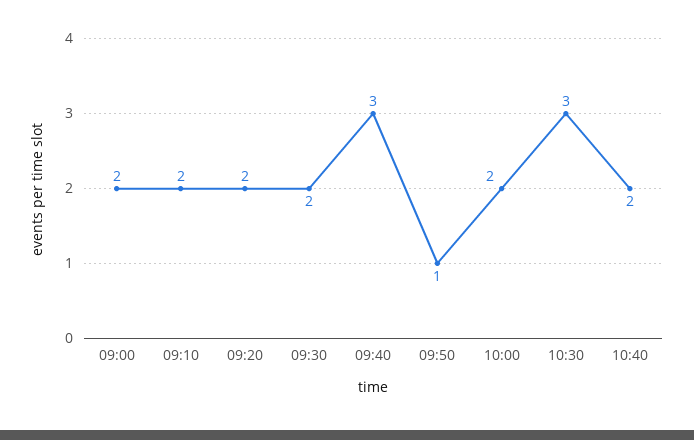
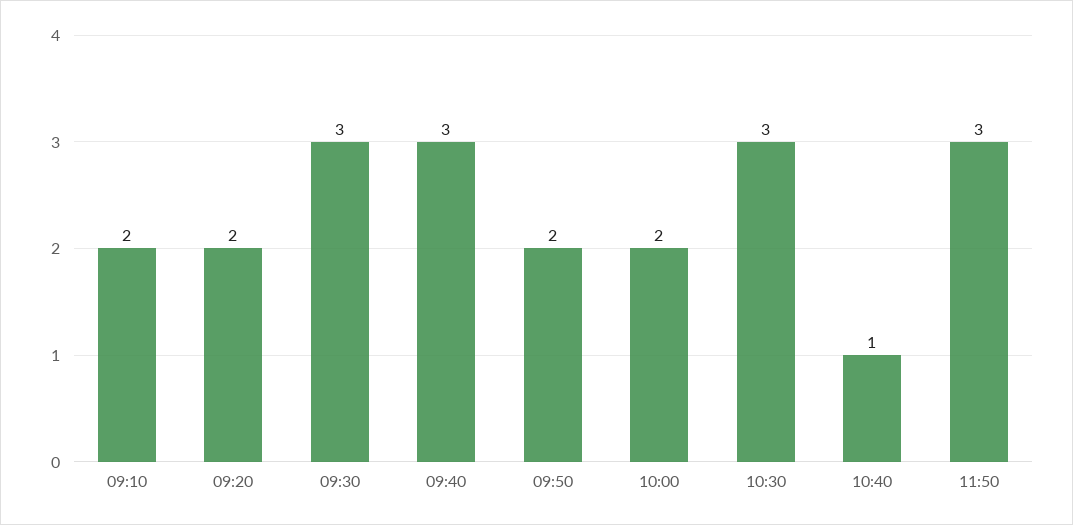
09:00: 2 -> none
09:30: 2 -> 3
09:50: 1 -> 2
10:40: 2 -> 1
11:50: none -> 3

